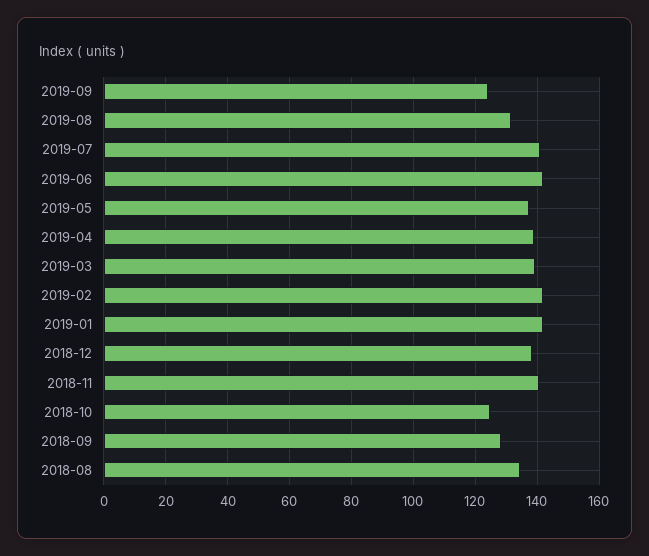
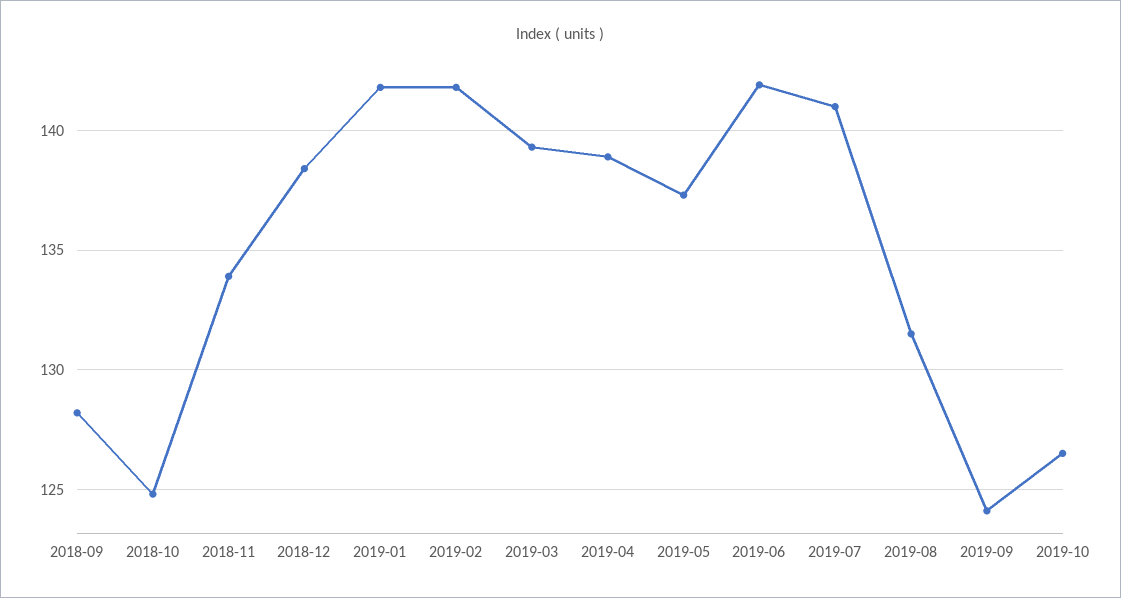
2018-11: 140 -> 134
2018-08: 134 -> none
2019-10: none -> 126.5

